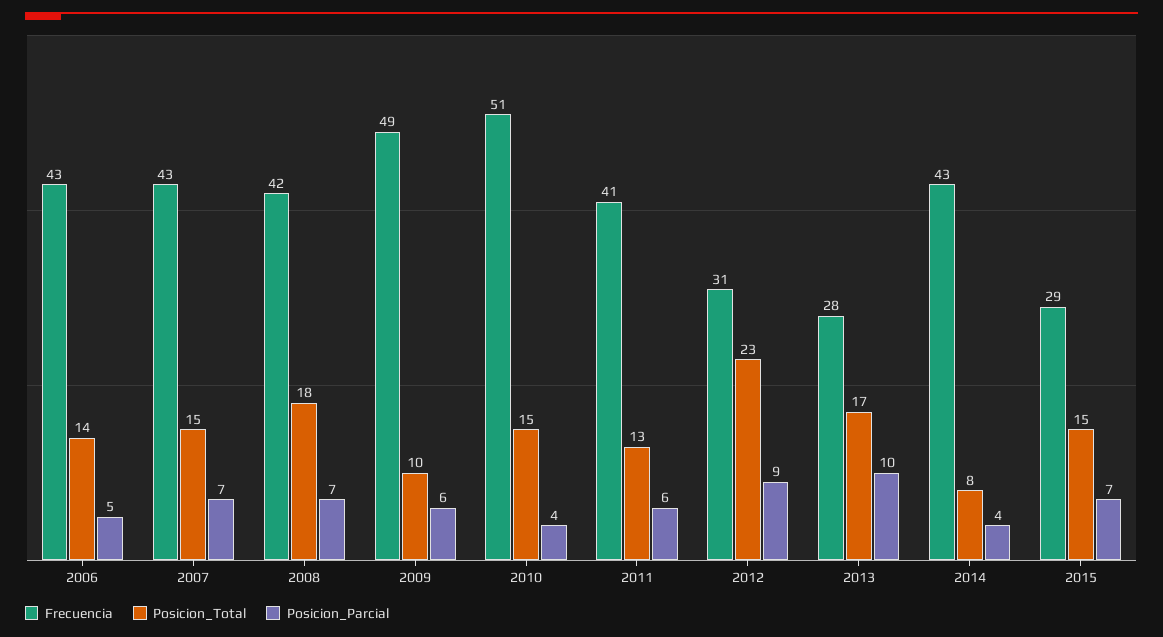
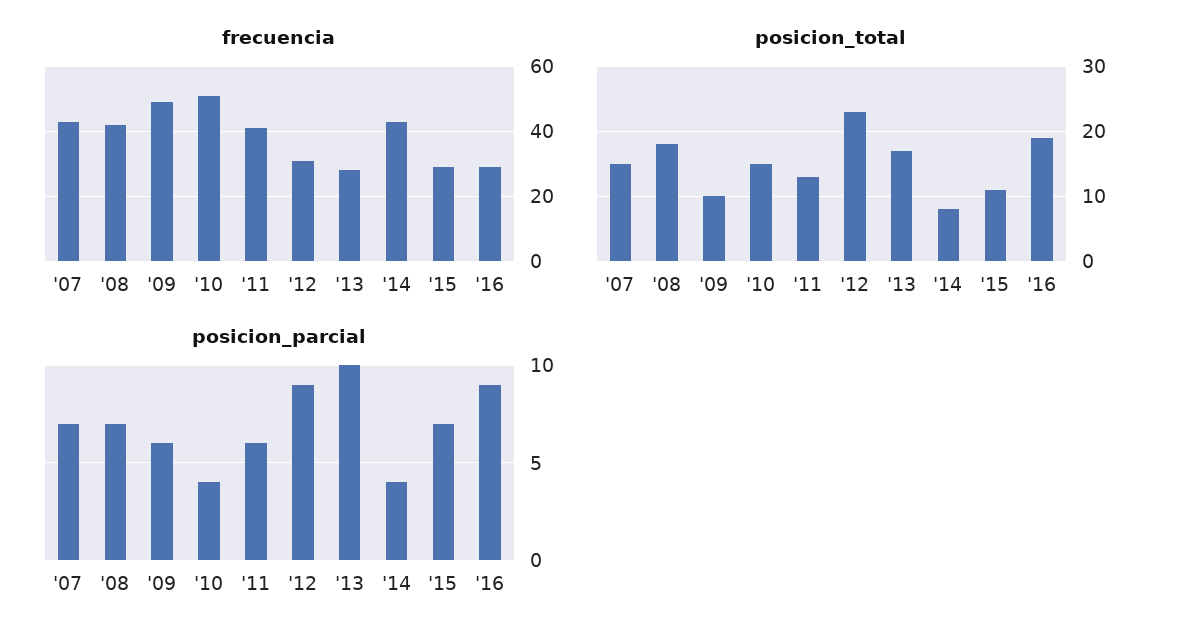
Frecuencia, 2006: 43 -> none
Posicion_Total, 2006: 14 -> none
Posicion_Parcial, 2006: 5 -> none
Posicion_Total, 2015: 15 -> 11
Frecuencia, '16: none -> 30
Posicion_Total, '16: none -> 19
Posicion_Parcial, '16: none -> 9

